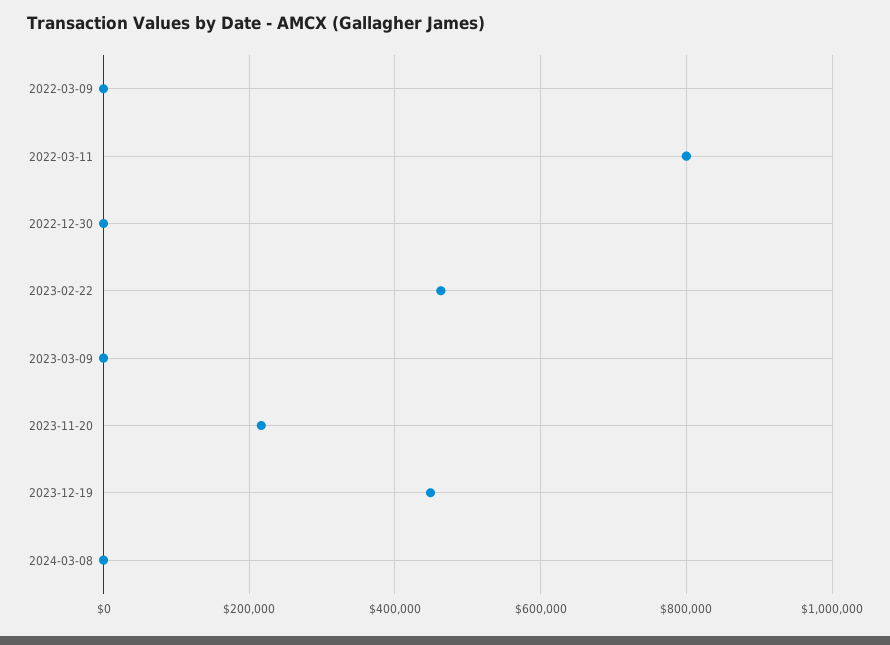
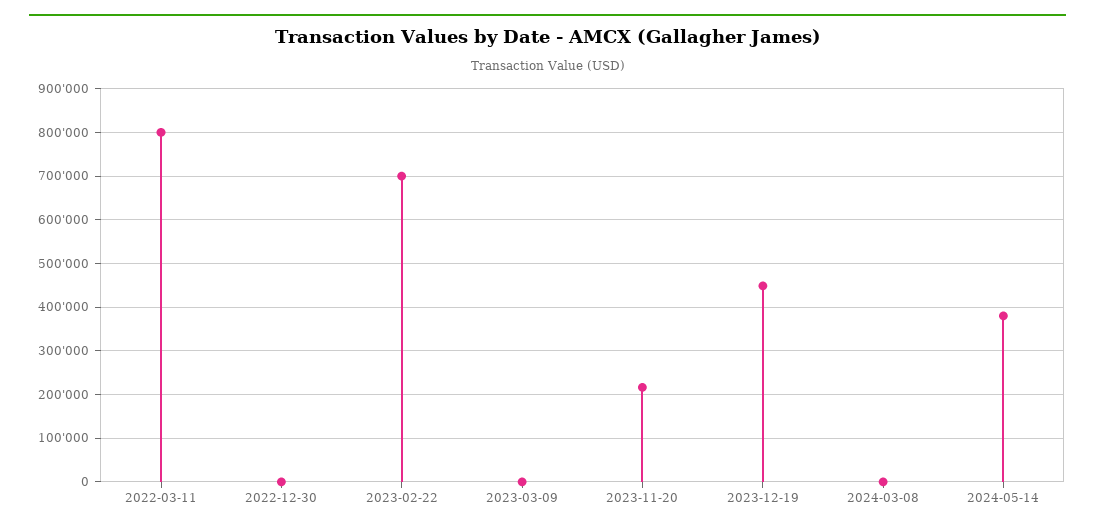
2022-03-09: 0 -> none
2023-02-22: 460000 -> 700000
2024-05-14: none -> 380000

